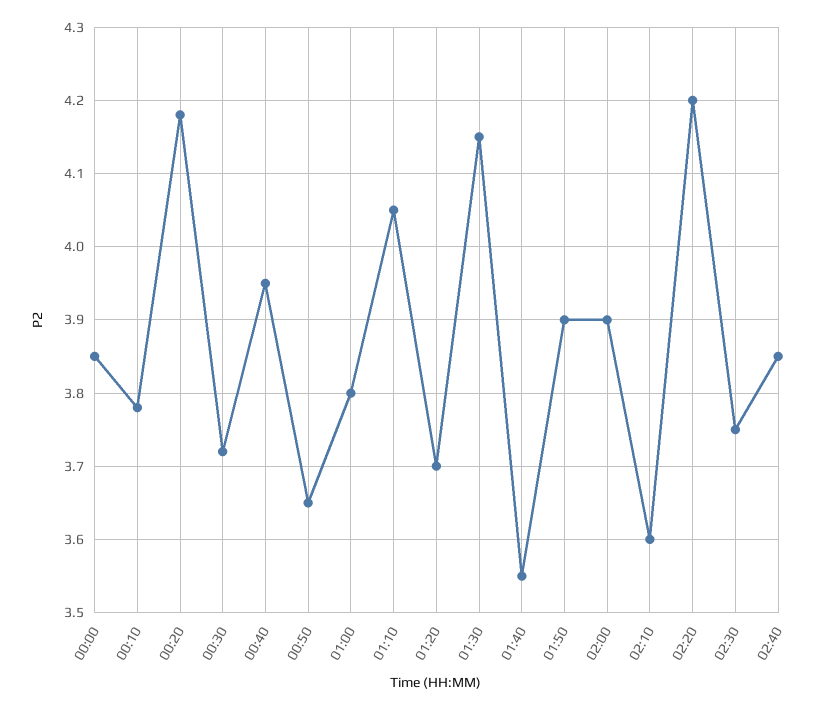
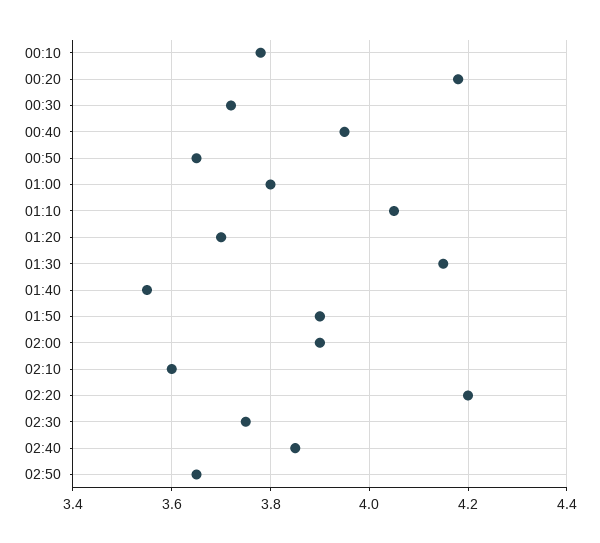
00:00: 3.85 -> none
02:50: none -> 3.65

